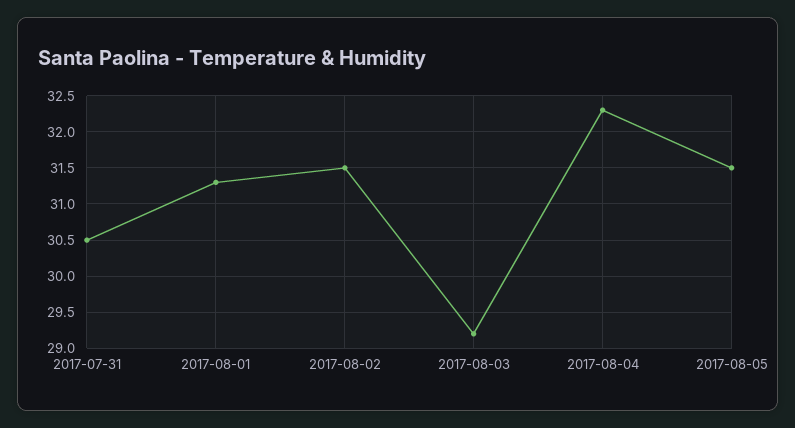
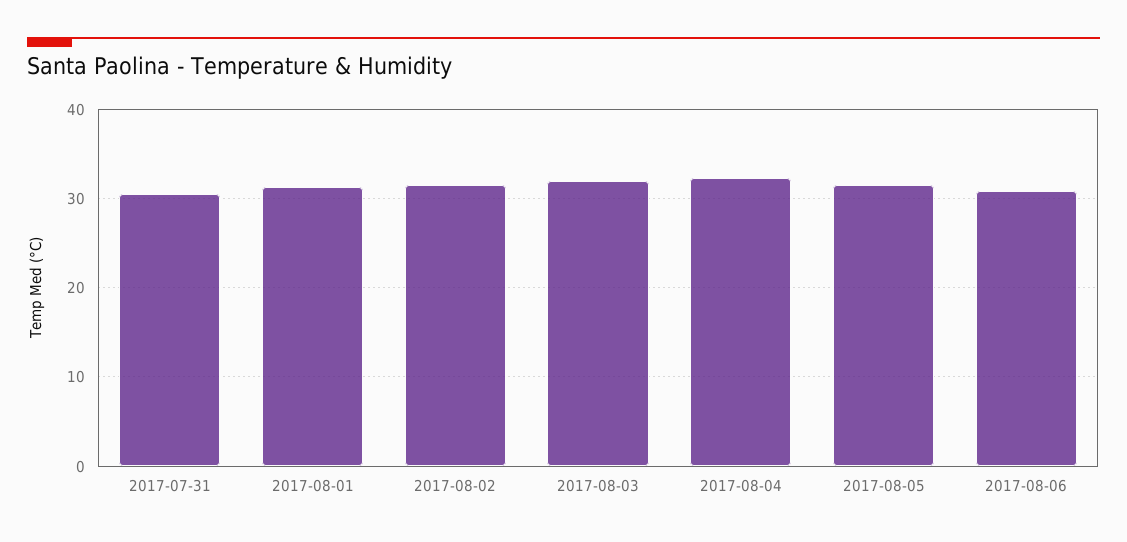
2017-08-03: 29.2 -> 32
2017-08-06: none -> 31

